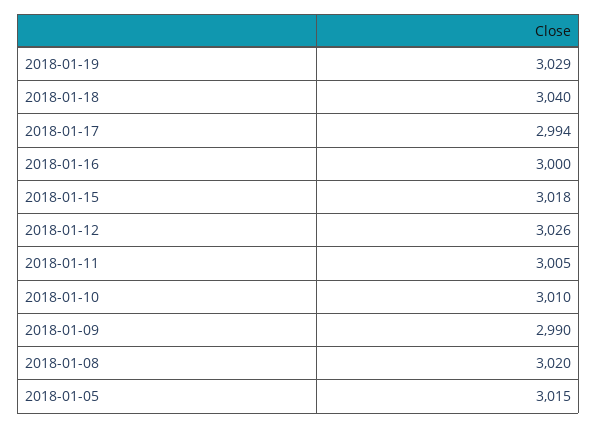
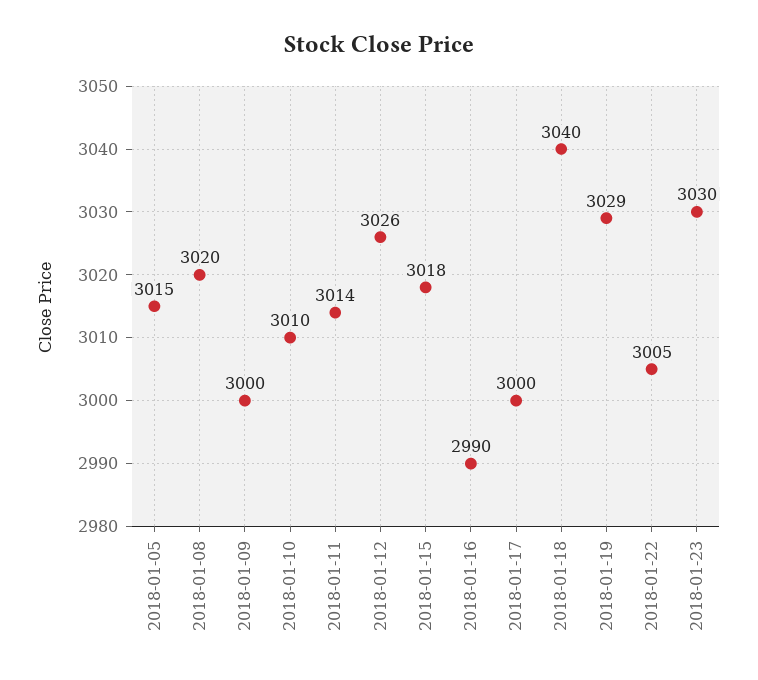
2018-01-17: 2994 -> 3000
2018-01-16: 3000 -> 2990
2018-01-11: 3005 -> 3014
2018-01-09: 2990 -> 3000
2018-01-22: none -> 3005
2018-01-23: none -> 3030

